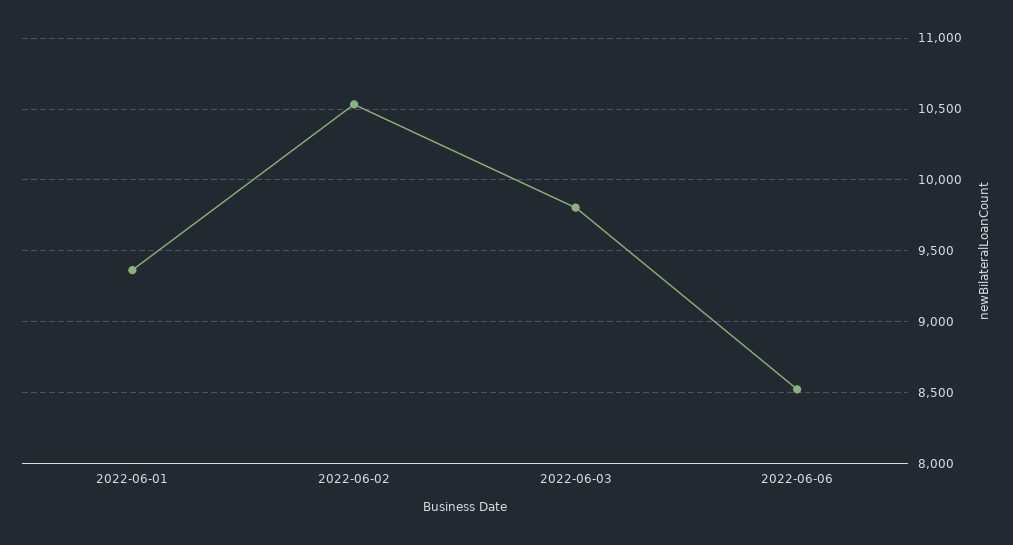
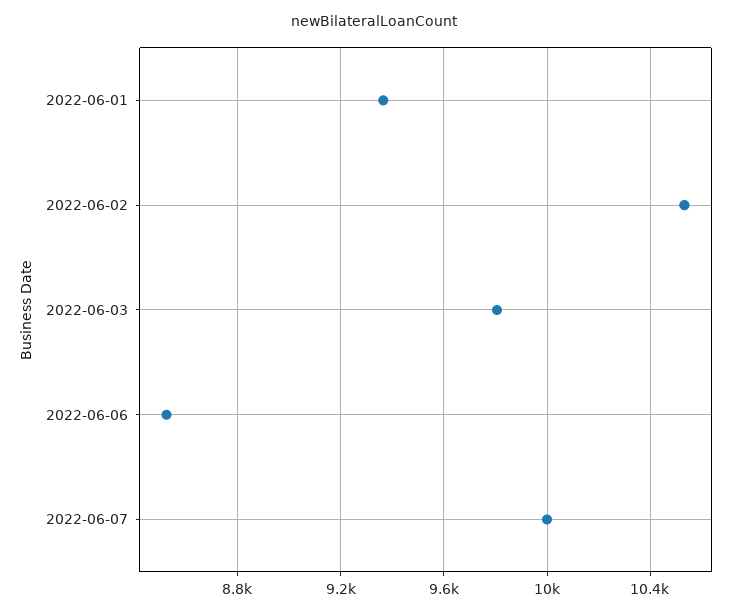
2022-06-07: none -> 10000

